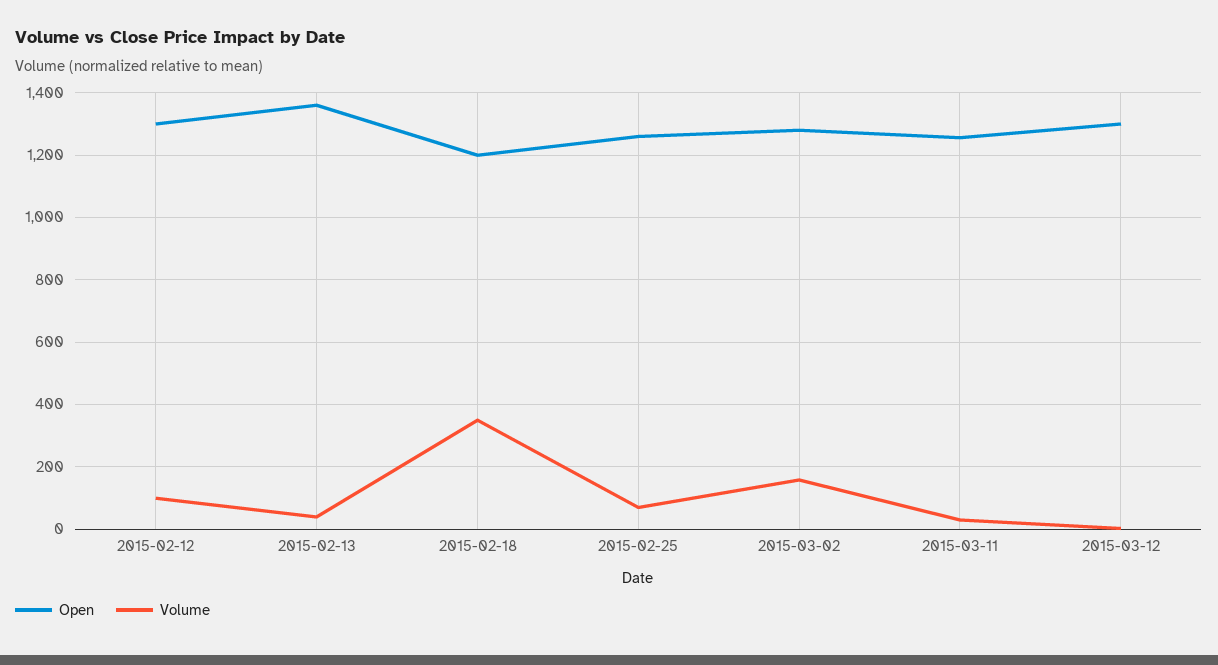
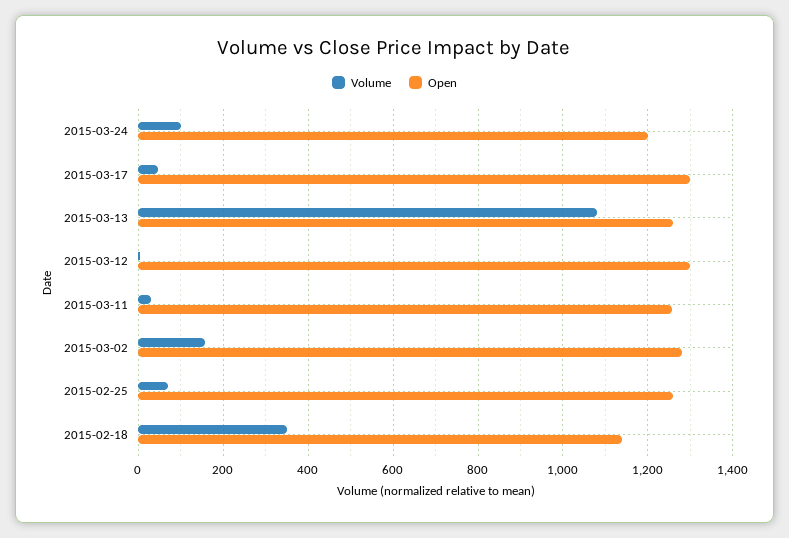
Open, 2015-02-12: 1300 -> none
Volume, 2015-02-12: 100 -> none
Open, 2015-02-13: 1360 -> none
Volume, 2015-02-13: 40 -> none
Open, 2015-02-18: 1200 -> 1140
Volume, 2015-03-24: none -> 100
Open, 2015-03-24: none -> 1200
Volume, 2015-03-17: none -> 40
Open, 2015-03-17: none -> 1300
Volume, 2015-03-13: none -> 1080
Open, 2015-03-13: none -> 1260

